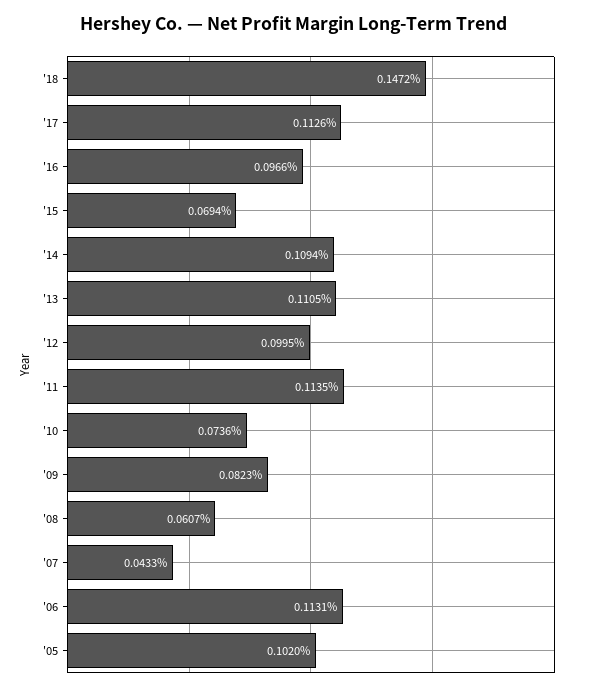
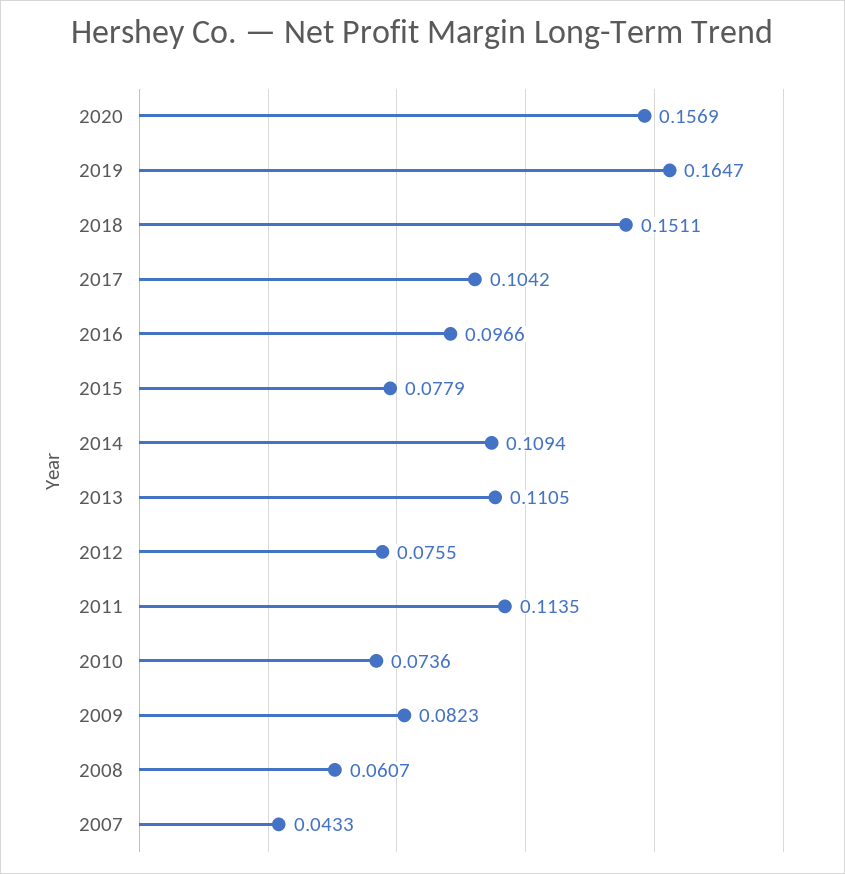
'18: 0.1472 -> 0.1511
'17: 0.1126 -> 0.1042
'15: 0.0694 -> 0.0779
'12: 0.0995 -> 0.0755
'06: 0.1131 -> none
'05: 0.102 -> none
2020: none -> 0.1569
2019: none -> 0.1647

